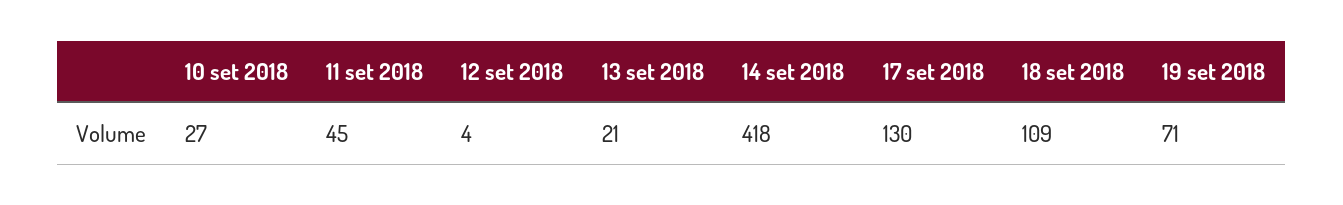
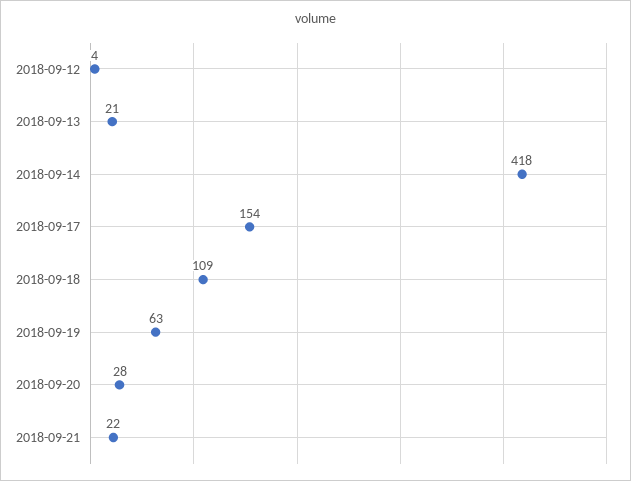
10 set 2018: 27 -> none
11 set 2018: 45 -> none
17 set 2018: 130 -> 154
19 set 2018: 71 -> 63
2018-09-20: none -> 28
2018-09-21: none -> 22

